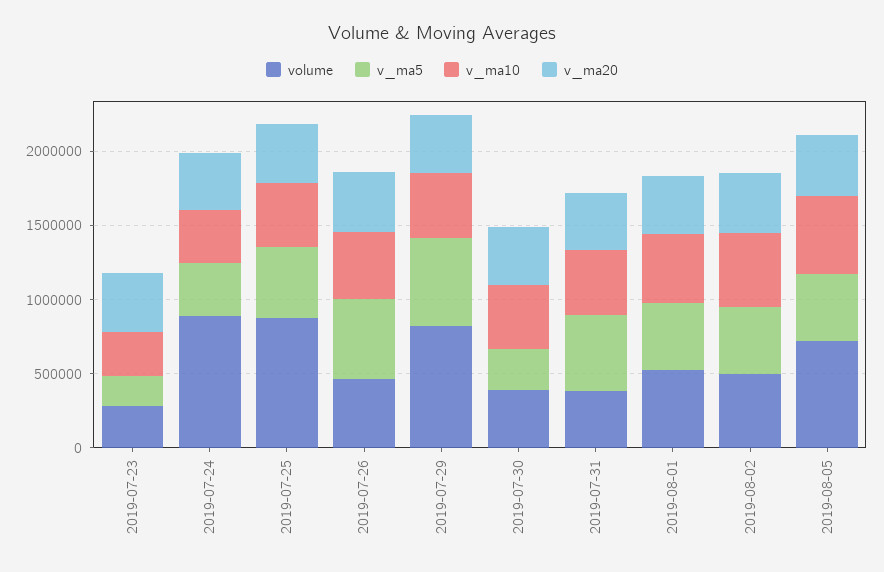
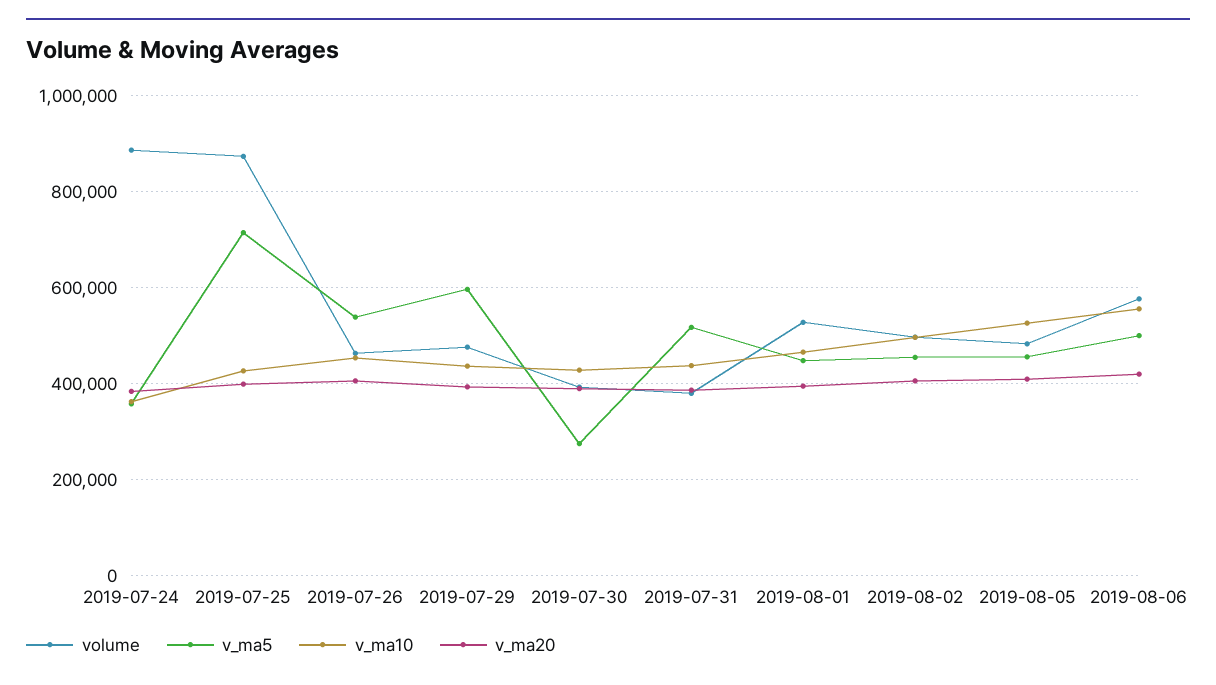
volume, 2019-07-23: 300000 -> none
v_ma5, 2019-07-23: 200000 -> none
v_ma10, 2019-07-23: 300000 -> none
v_ma20, 2019-07-23: 400000 -> none
v_ma5, 2019-07-25: 500000 -> 720000
volume, 2019-07-29: 800000 -> 480000
volume, 2019-08-05: 700000 -> 480000
volume, 2019-08-06: none -> 580000
v_ma5, 2019-08-06: none -> 500000
v_ma10, 2019-08-06: none -> 560000
v_ma20, 2019-08-06: none -> 420000

